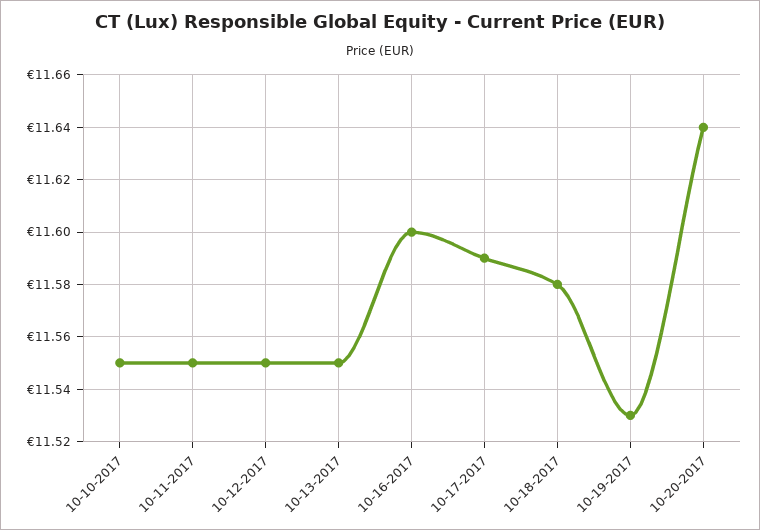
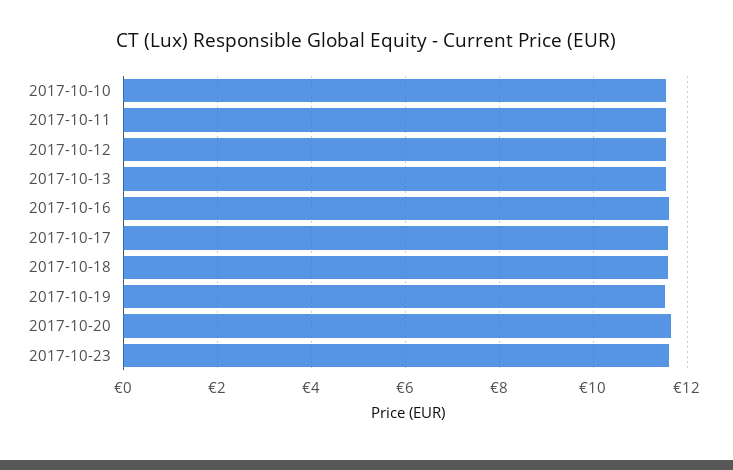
2017-10-23: none -> 11.6

